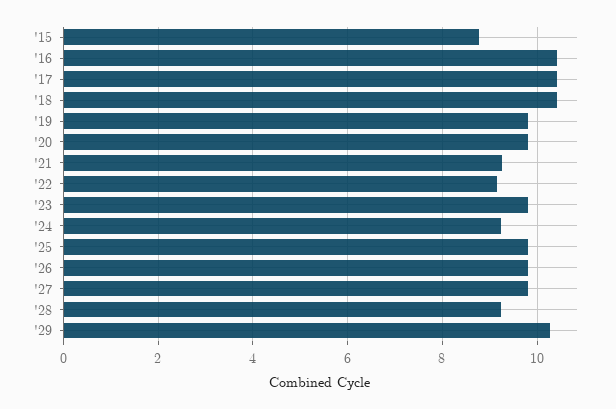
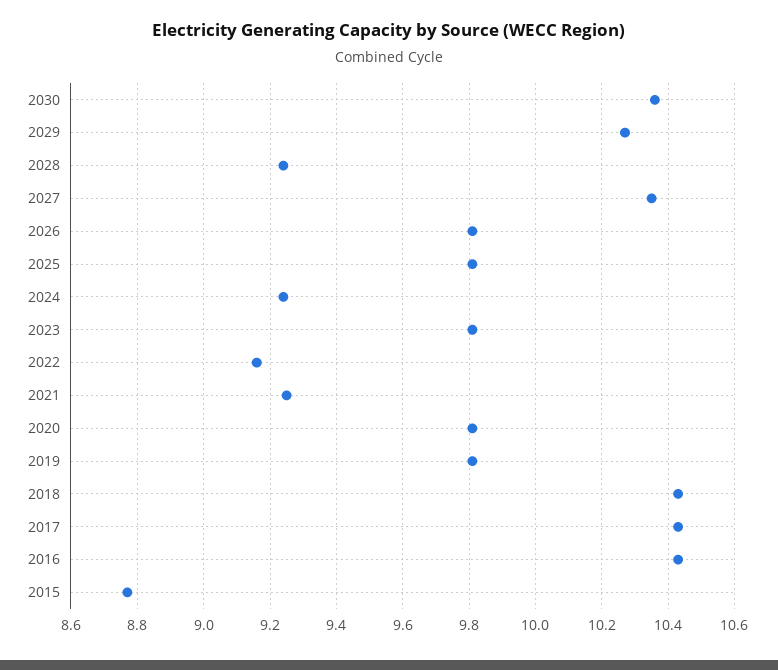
'27: 9.8 -> 10.35
2030: none -> 10.35

